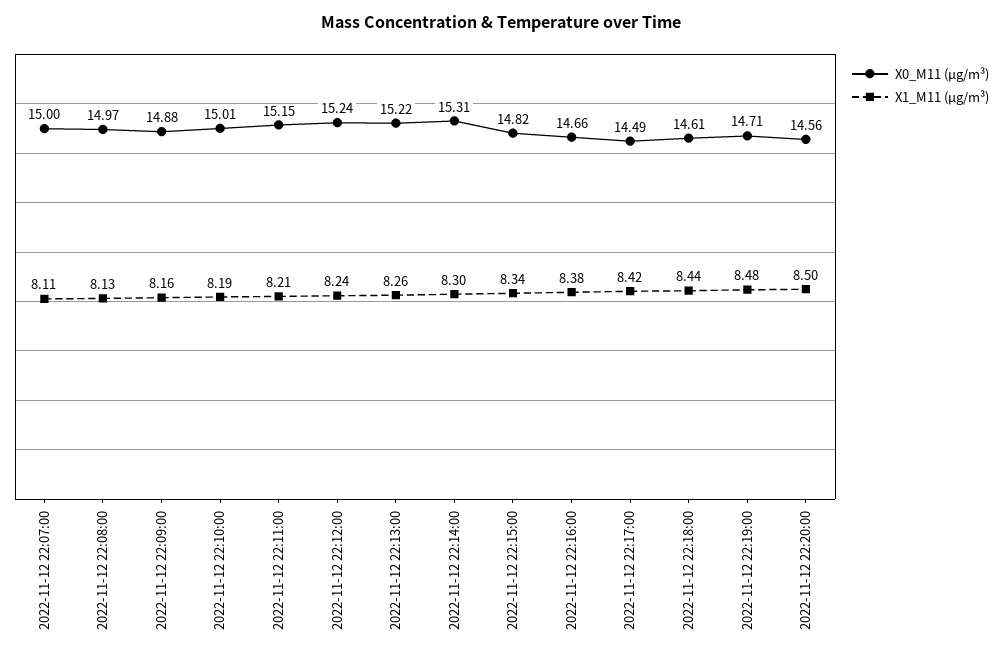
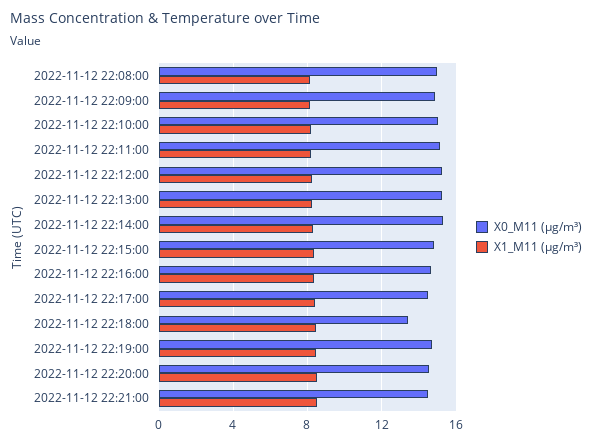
X0_M11 (μg/m³), 2022-11-12 22:07:00: 15 -> none
X1_M11 (μg/m³), 2022-11-12 22:07:00: 8.11 -> none
X0_M11 (μg/m³), 2022-11-12 22:18:00: 14.61 -> 13.5
X0_M11 (μg/m³), 2022-11-12 22:21:00: none -> 14.5
X1_M11 (μg/m³), 2022-11-12 22:21:00: none -> 8.5

